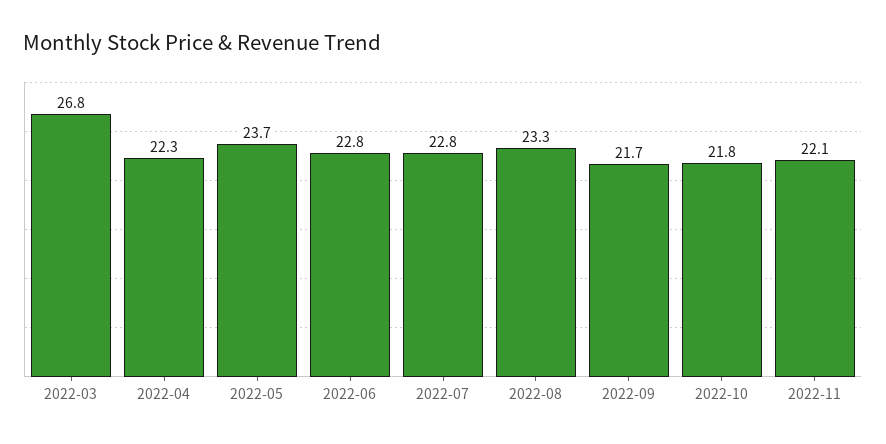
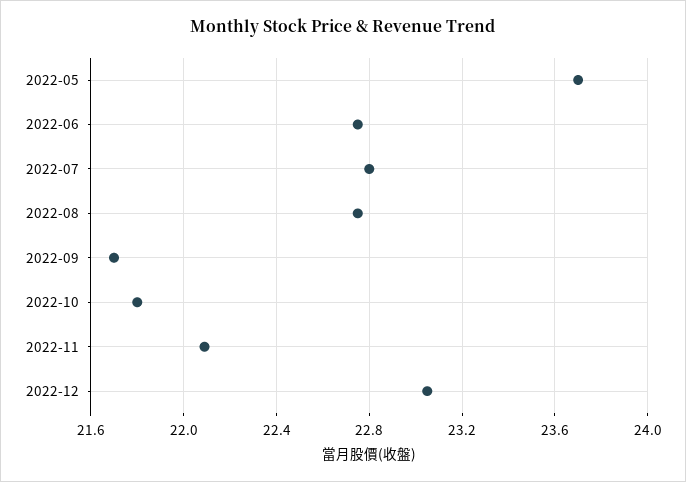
2022-03: 26.8 -> none
2022-04: 22.3 -> none
2022-08: 23.3 -> 22.75
2022-12: none -> 23.05

